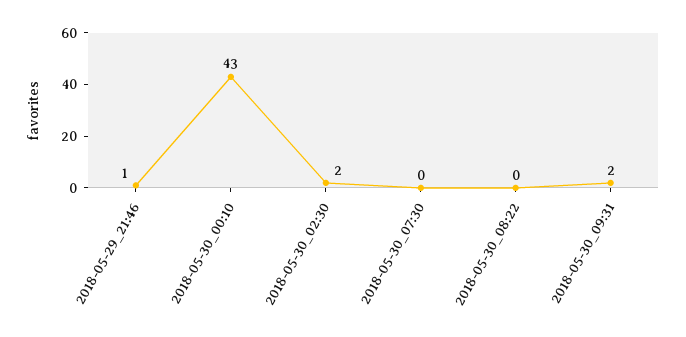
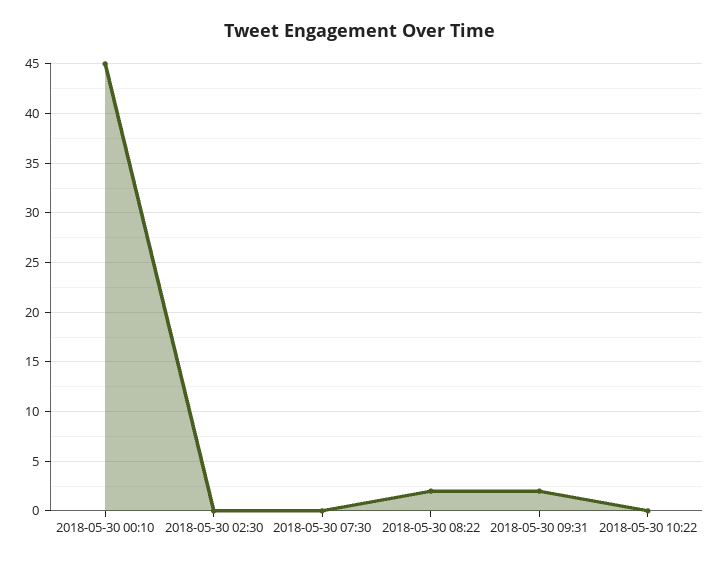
2018-05-29_21:46: 1 -> none
2018-05-30_00:10: 43 -> 45
2018-05-30_02:30: 2 -> 0
2018-05-30_08:22: 0 -> 2
2018-05-30 10:22: none -> 0

